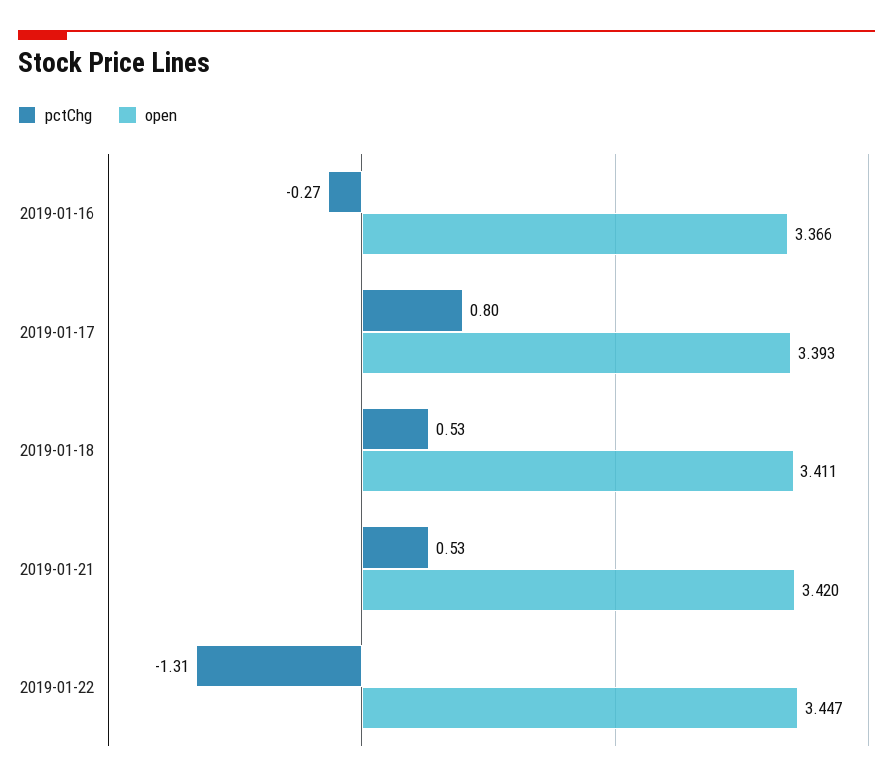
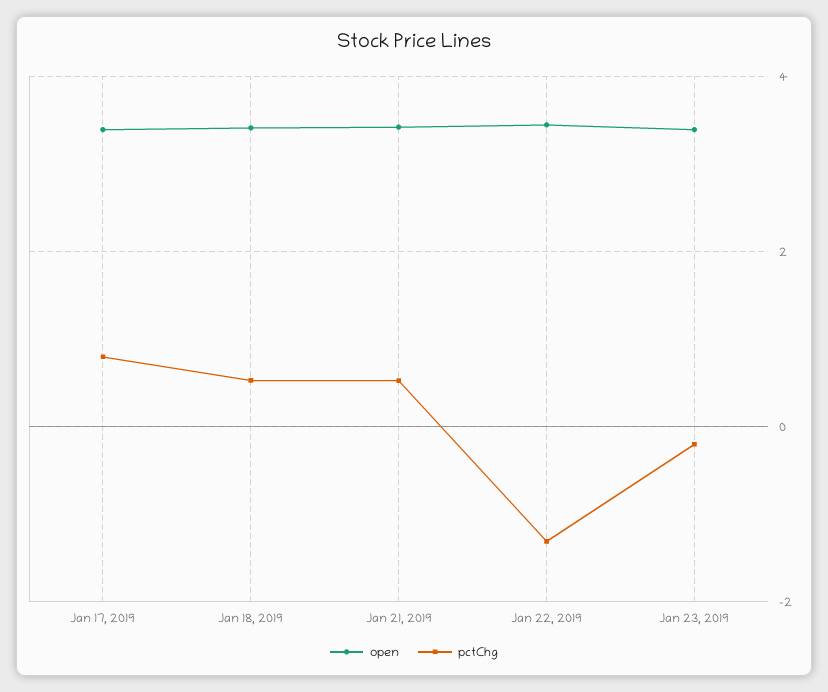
pctChg, 2019-01-16: -0.27 -> none
open, 2019-01-16: 3.366 -> none
open, Jan 23, 2019: none -> 3.4
pctChg, Jan 23, 2019: none -> -0.2

